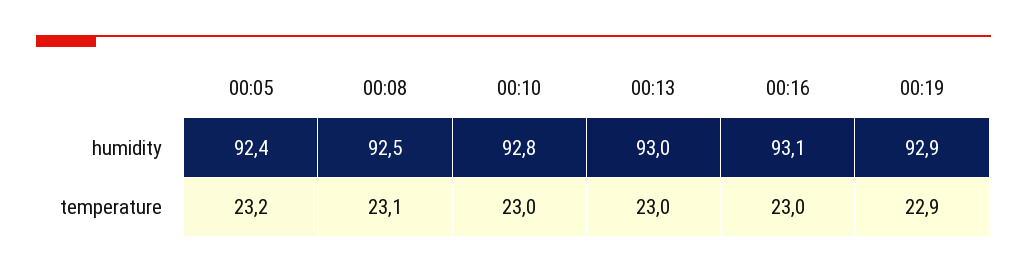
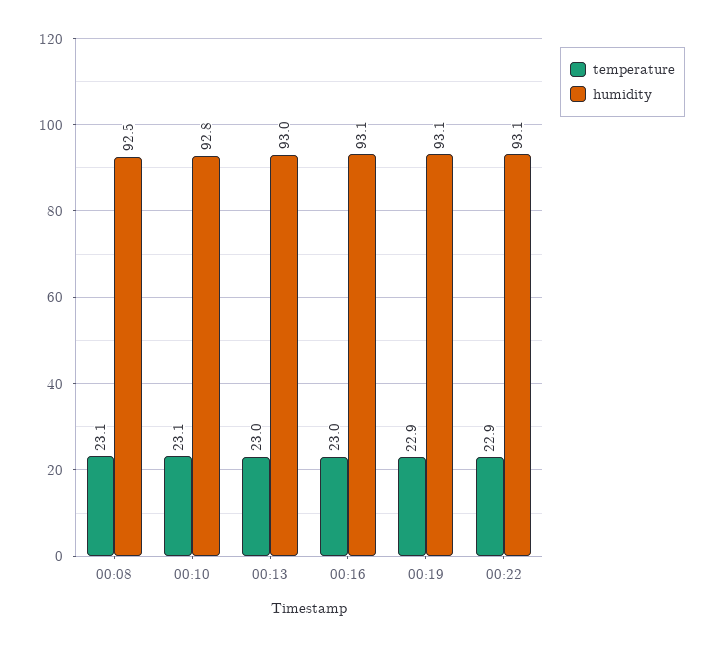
humidity, 00:05: 92.4 -> none
humidity, 00:19: 92.9 -> 93.1
temperature, 00:05: 23.2 -> none
temperature, 00:10: 23 -> 23.1
temperature, 00:22: none -> 22.9
humidity, 00:22: none -> 93.1

